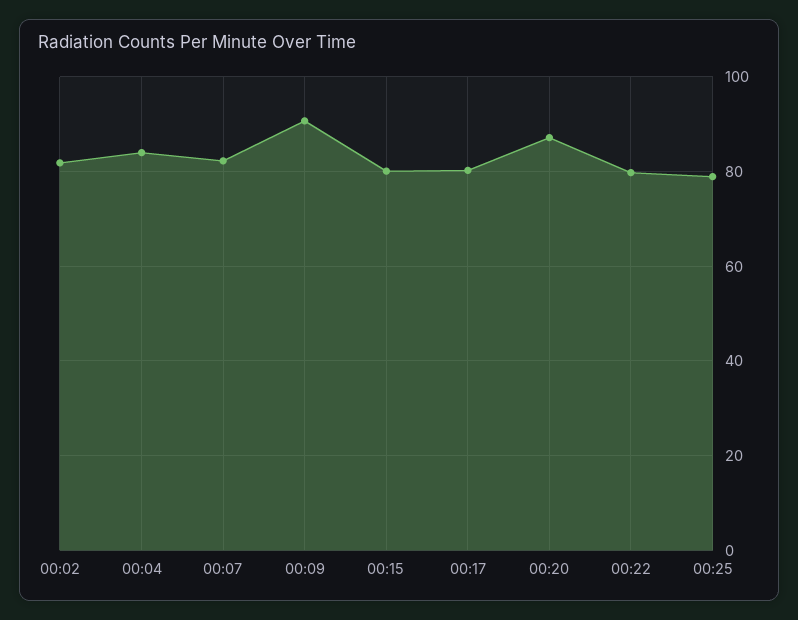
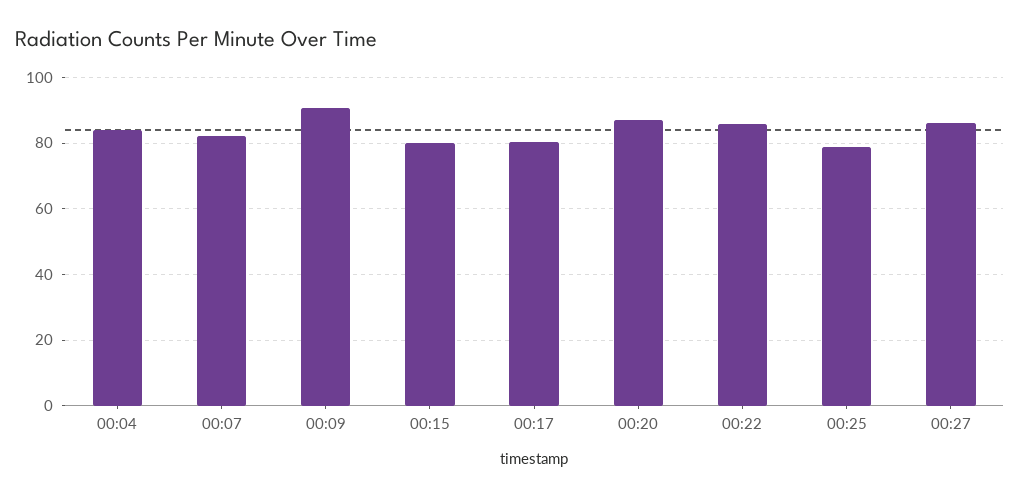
00:02: 82 -> none
00:22: 80 -> 86
00:27: none -> 86

